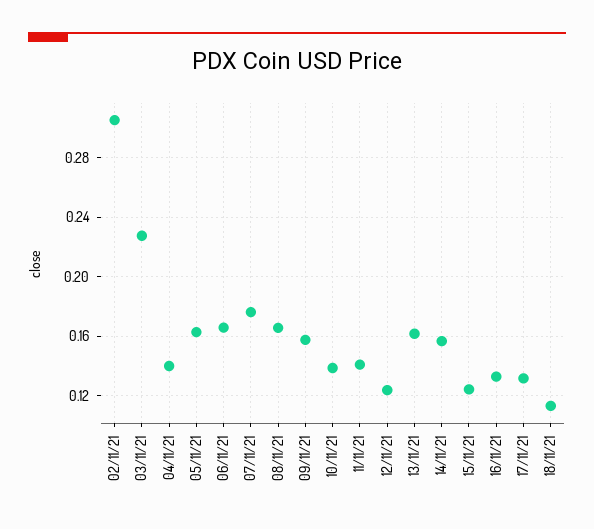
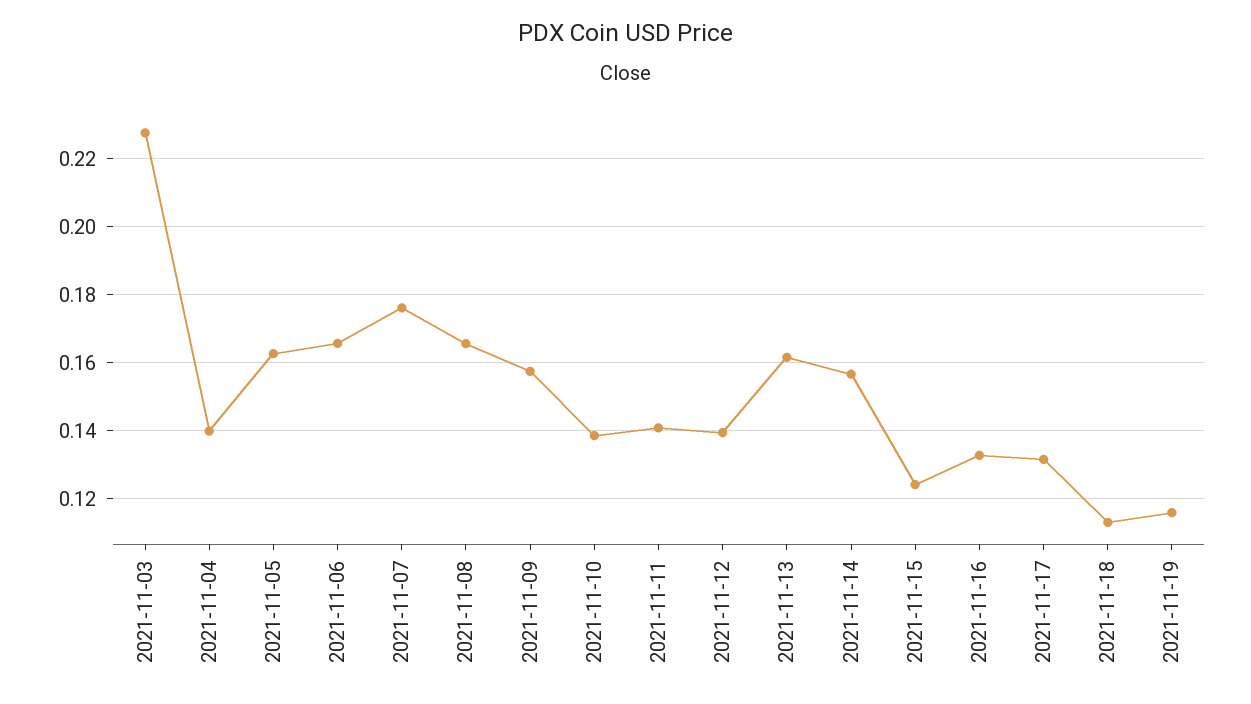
02/11/21: 0.305 -> none
12/11/21: 0.125 -> 0.14
2021-11-19: none -> 0.116

